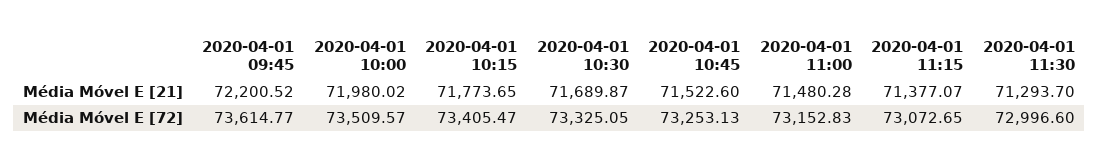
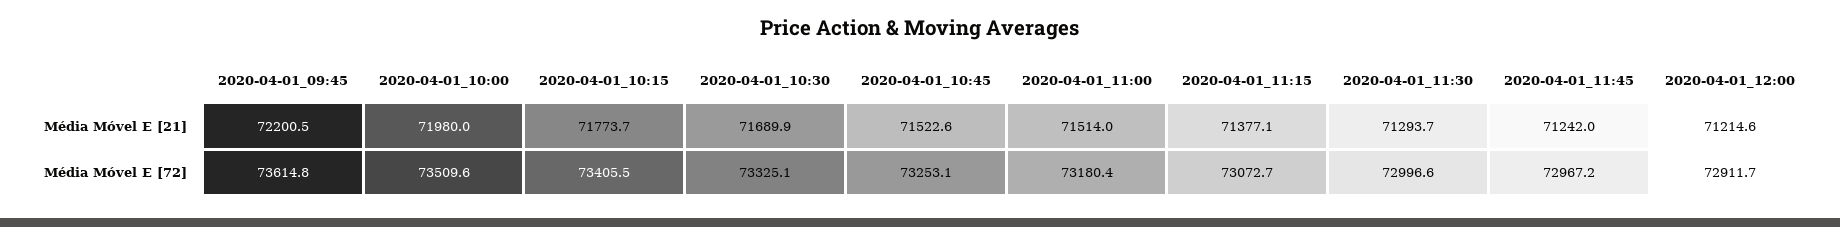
2020-04-01 11:00, Média Móvel E [21]: 71480.28 -> 71514
2020-04-01 11:00, Média Móvel E [72]: 73152.83 -> 73180.4
2020-04-01_11:45, Média Móvel E [21]: none -> 71242
2020-04-01_12:00, Média Móvel E [21]: none -> 71214.6
2020-04-01_11:45, Média Móvel E [72]: none -> 72967.2
2020-04-01_12:00, Média Móvel E [72]: none -> 72911.7

